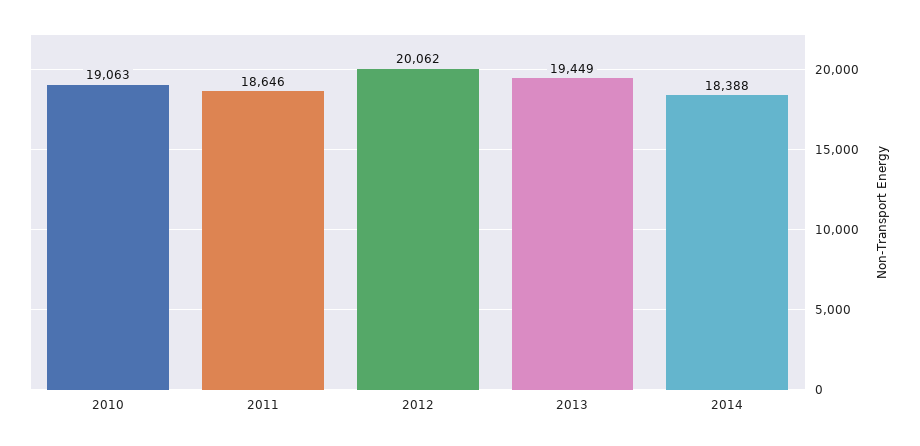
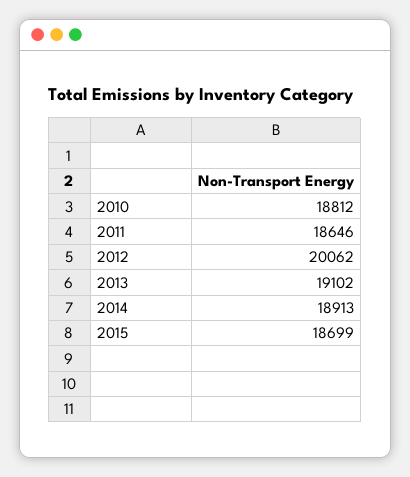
2010: 19063 -> 18812
2013: 19449 -> 19102
2014: 18388 -> 18913
2015: none -> 18699

